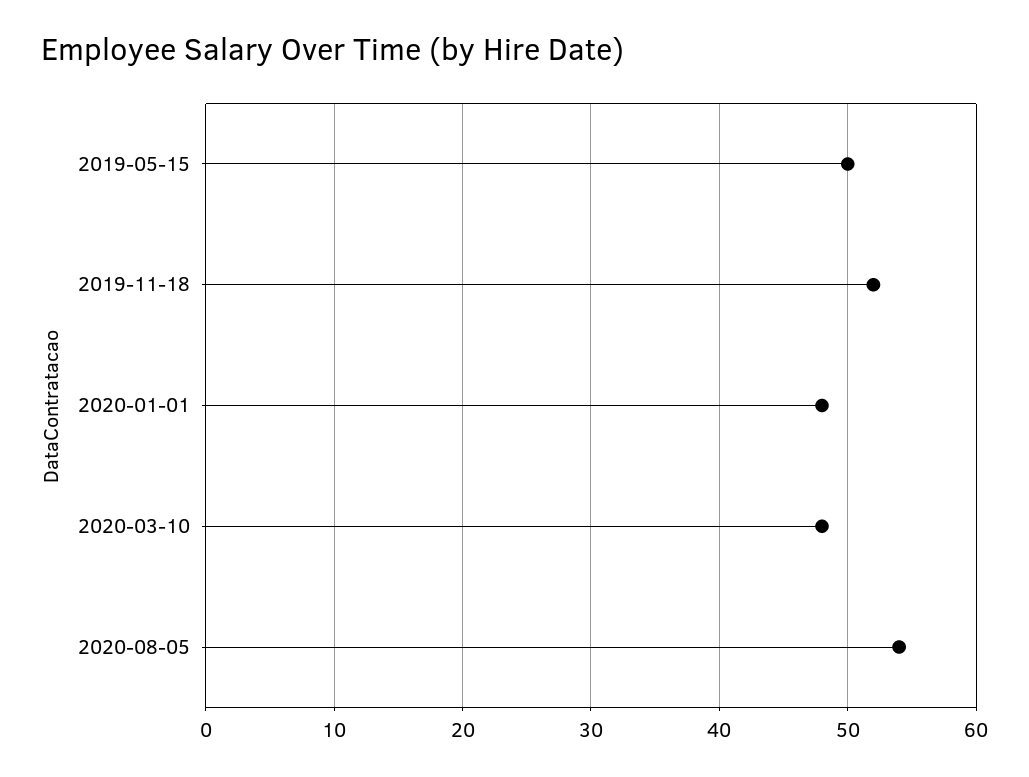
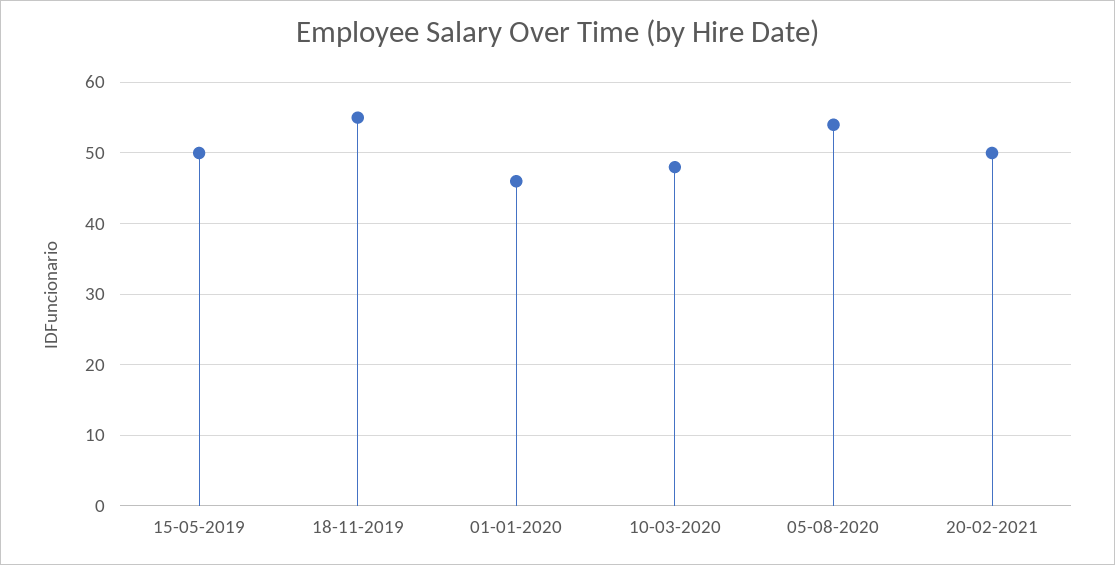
2019-11-18: 52 -> 55
2020-01-01: 48 -> 46
20-02-2021: none -> 50

